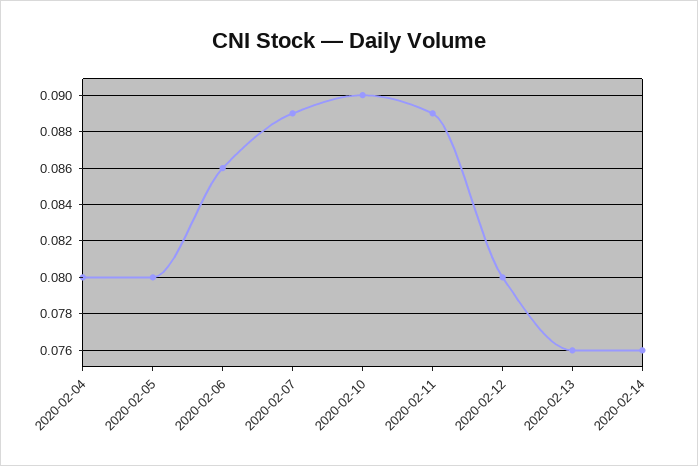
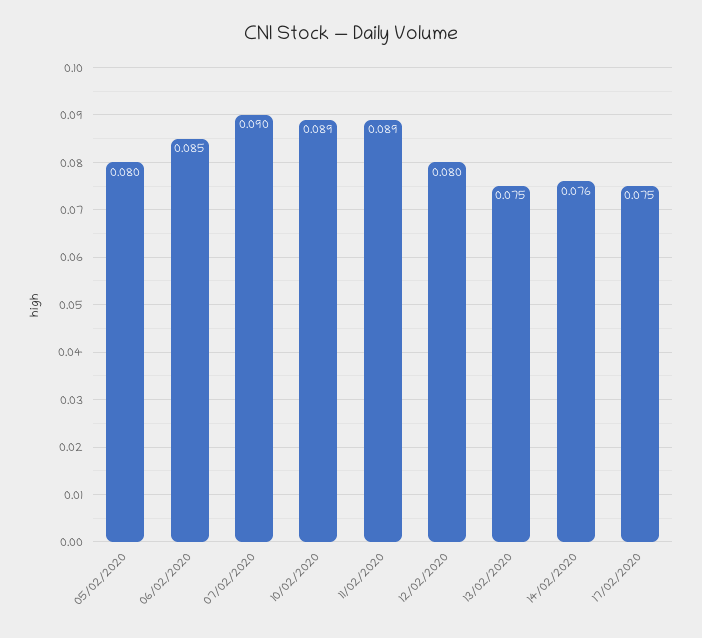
2020-02-04: 0.08 -> none
2020-02-06: 0.086 -> 0.085
2020-02-07: 0.089 -> 0.09
2020-02-10: 0.09 -> 0.089
2020-02-13: 0.076 -> 0.075
17/02/2020: none -> 0.075

